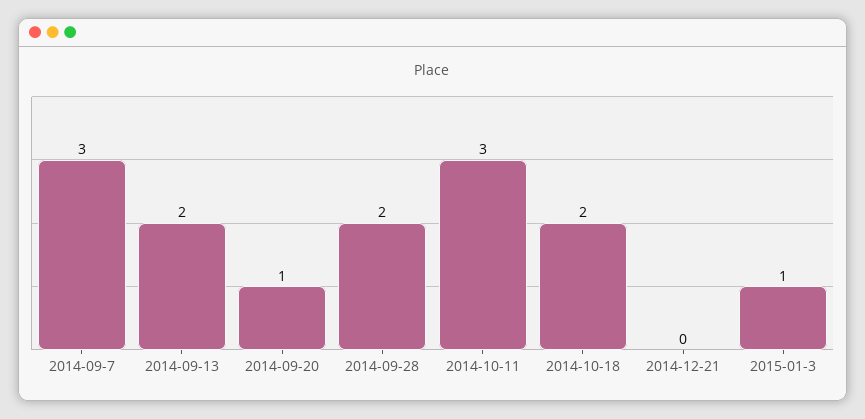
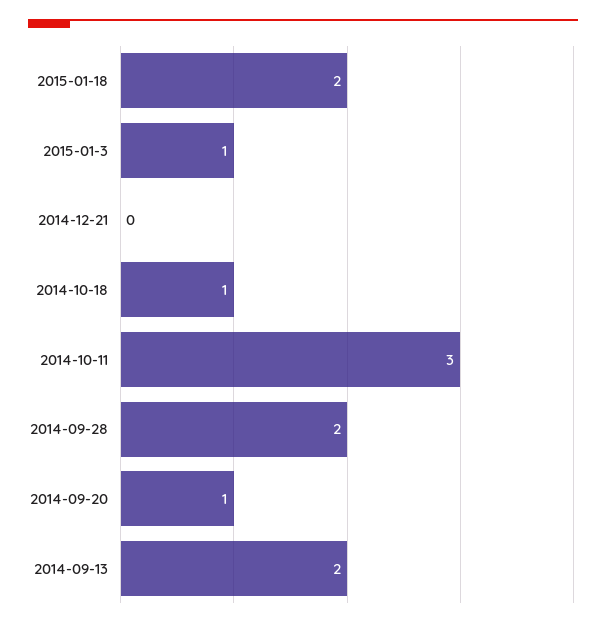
2014-09-7: 3 -> none
2014-10-18: 2 -> 1
2015-01-18: none -> 2

